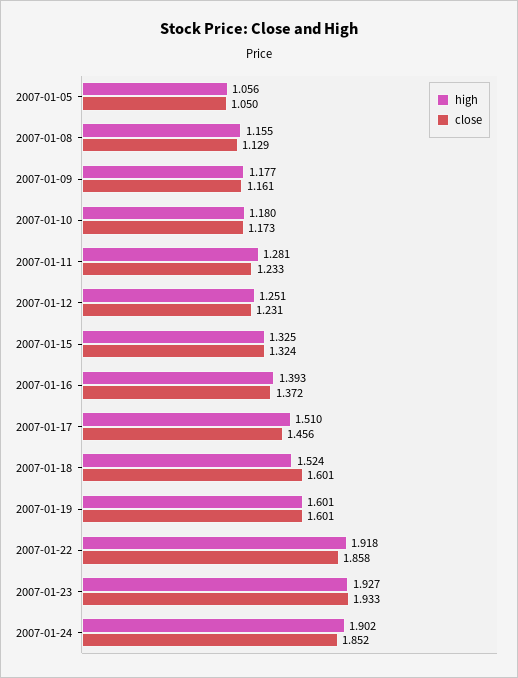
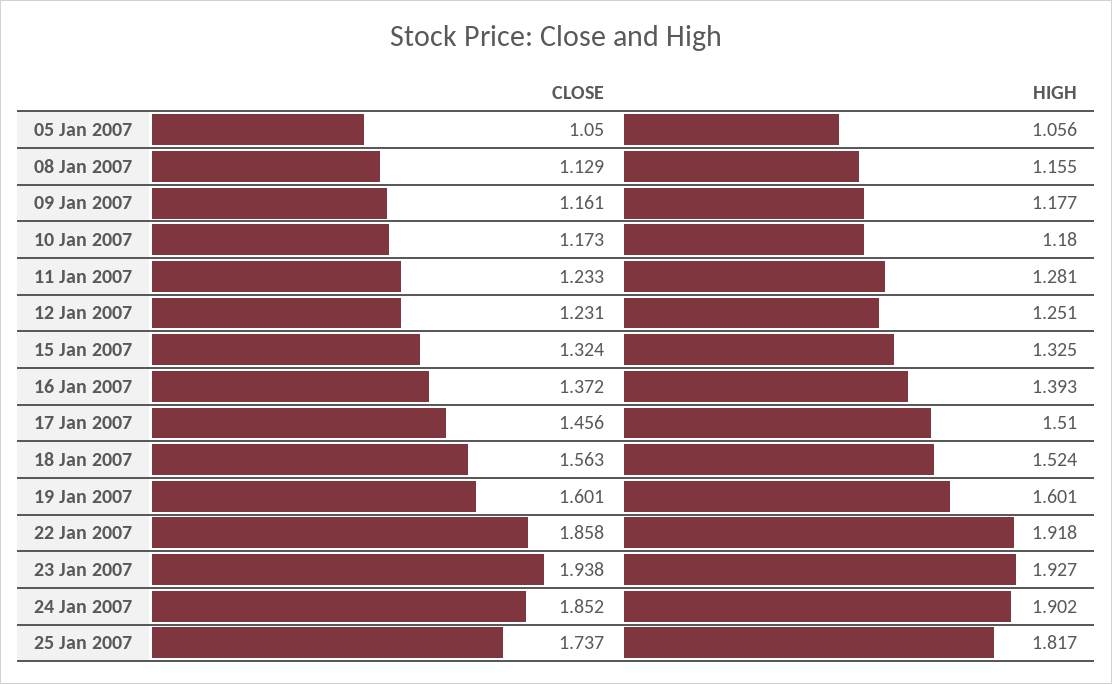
close, 2007-01-18: 1.601 -> 1.563
close, 2007-01-23: 1.933 -> 1.938
close, 25 Jan 2007: none -> 1.737
high, 25 Jan 2007: none -> 1.817

